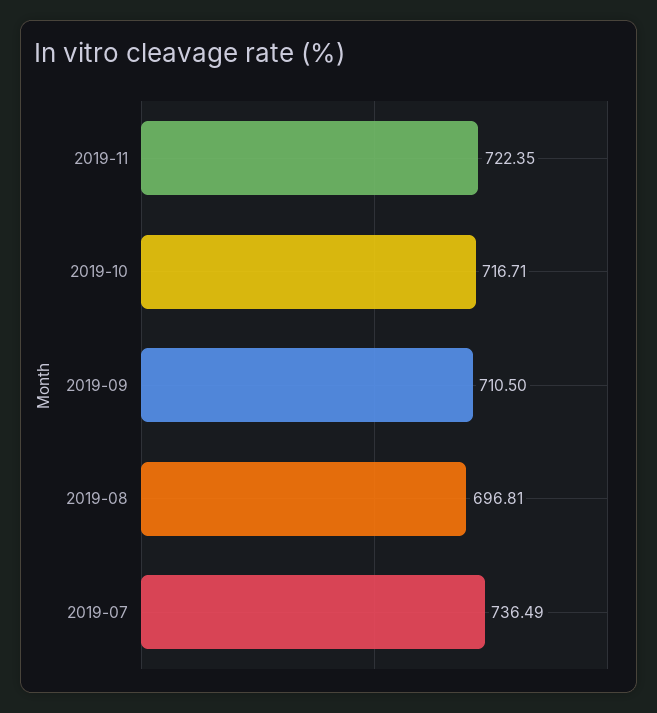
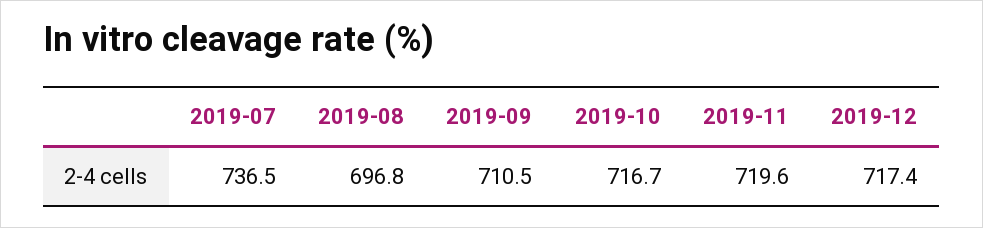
2019-11: 722.35 -> 719.6
2019-12: none -> 717.4

